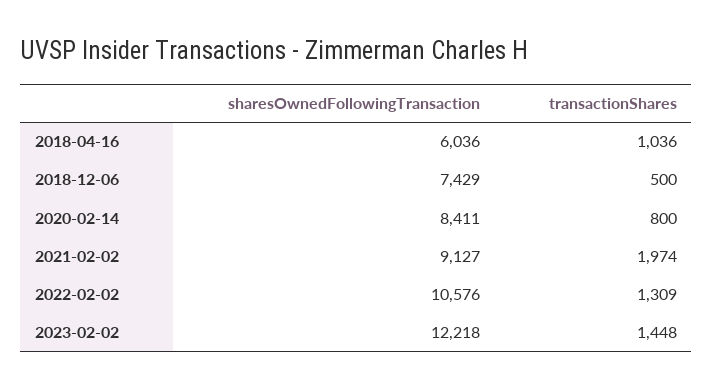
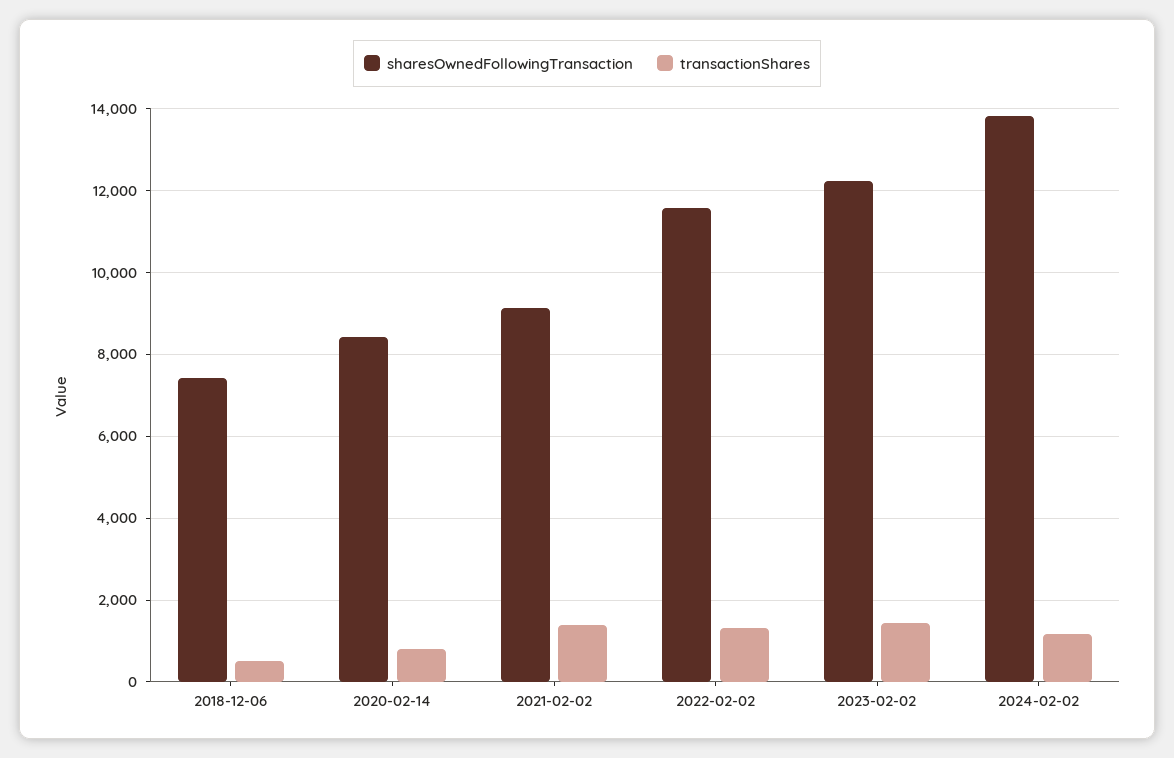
sharesOwnedFollowingTransaction, 2018-04-16: 6036 -> none
transactionShares, 2018-04-16: 1036 -> none
transactionShares, 2021-02-02: 1974 -> 1400
sharesOwnedFollowingTransaction, 2022-02-02: 10576 -> 11600
sharesOwnedFollowingTransaction, 2024-02-02: none -> 13800
transactionShares, 2024-02-02: none -> 1200

